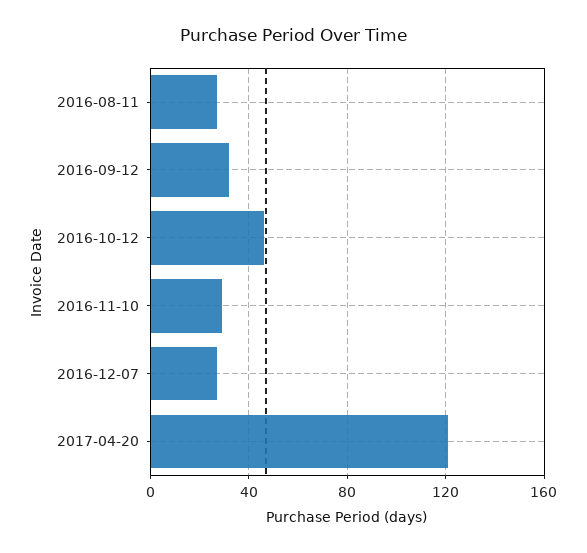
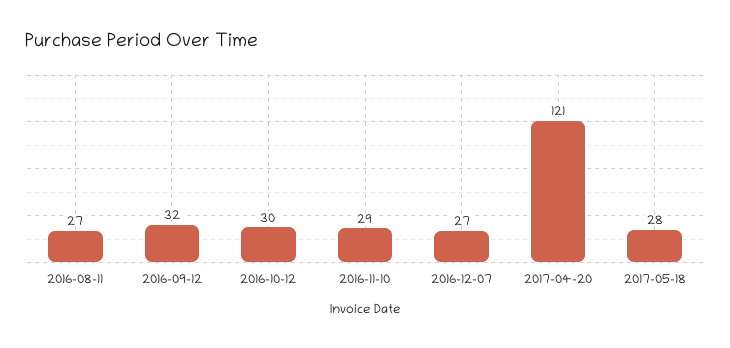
2016-10-12: 45 -> 30
2017-05-18: none -> 28

